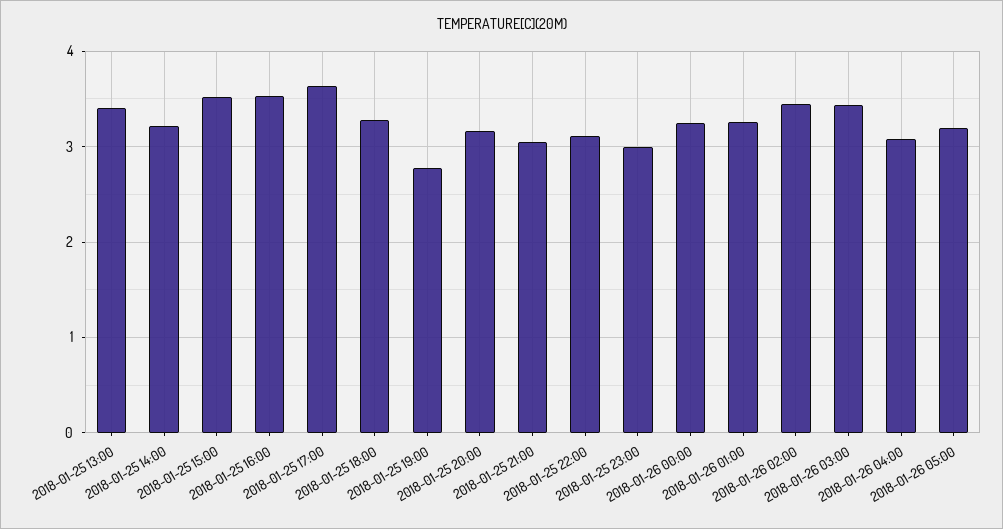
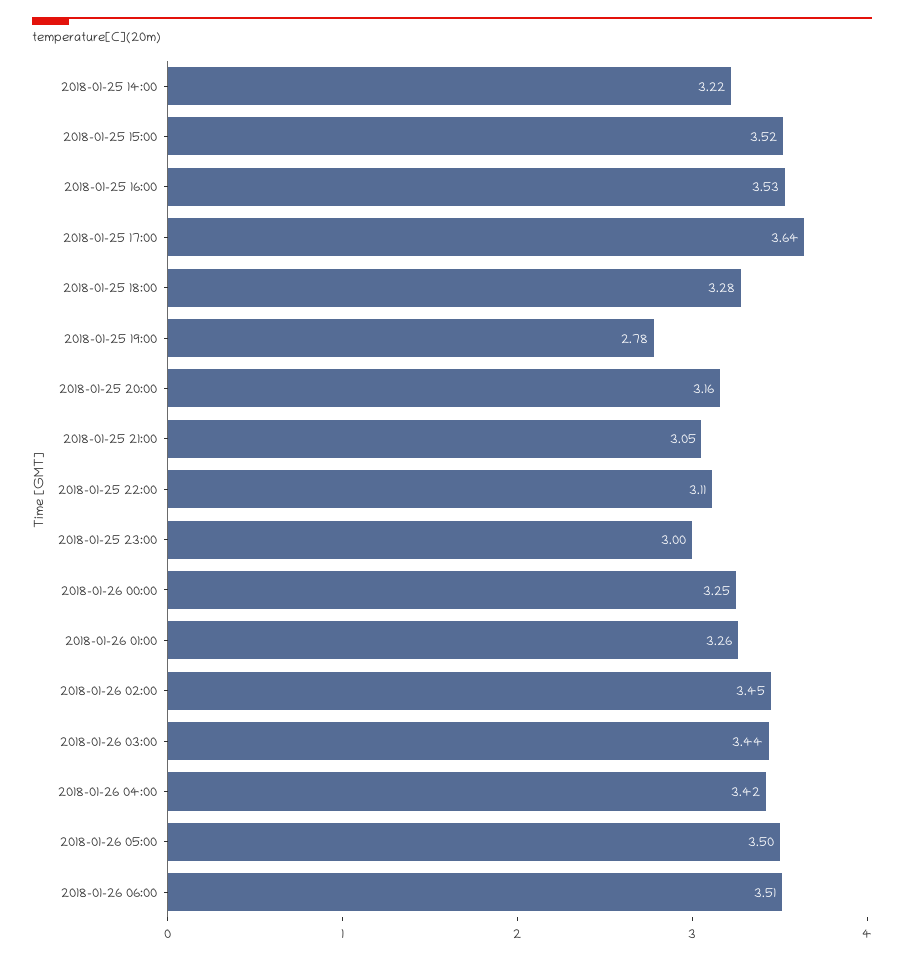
2018-01-25 13:00: 3.4 -> none
2018-01-26 04:00: 3.1 -> 3.42
2018-01-26 05:00: 3.2 -> 3.5
2018-01-26 06:00: none -> 3.51

